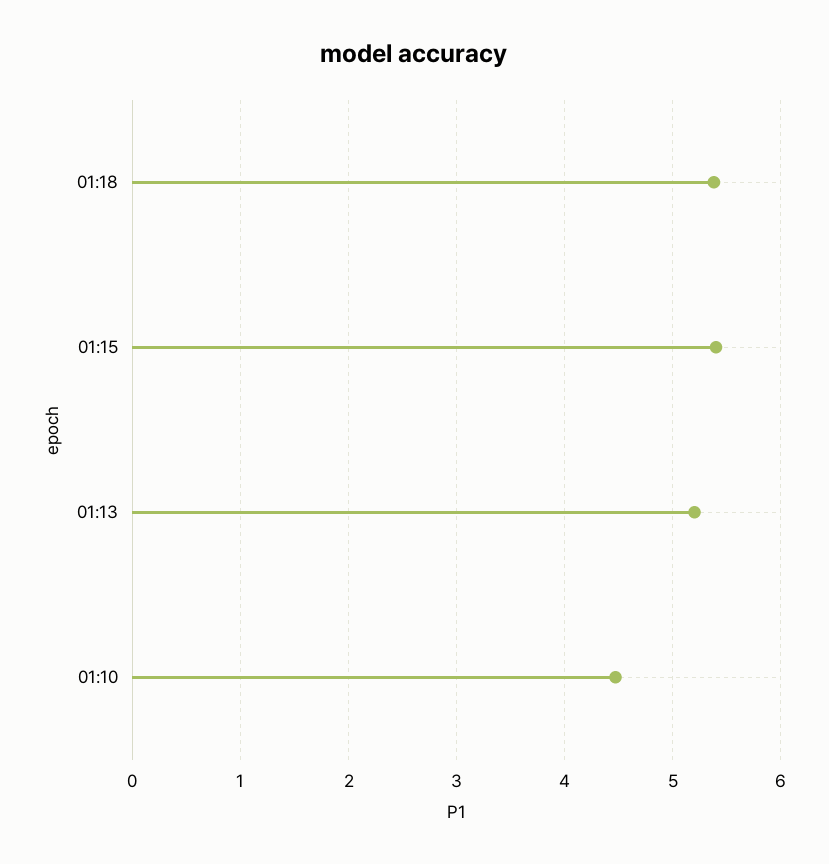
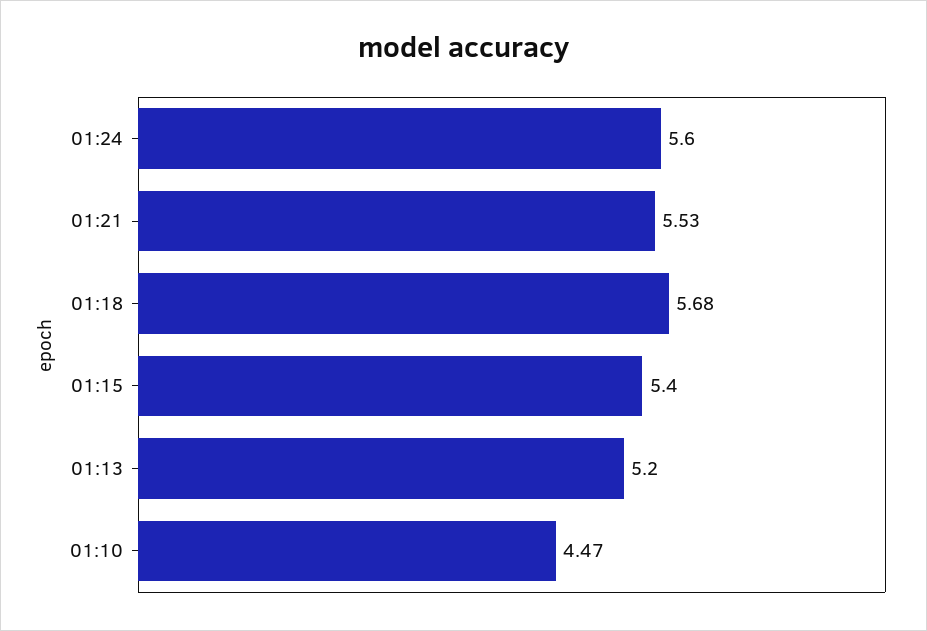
01:18: 5.4 -> 5.68
01:24: none -> 5.6
01:21: none -> 5.53

